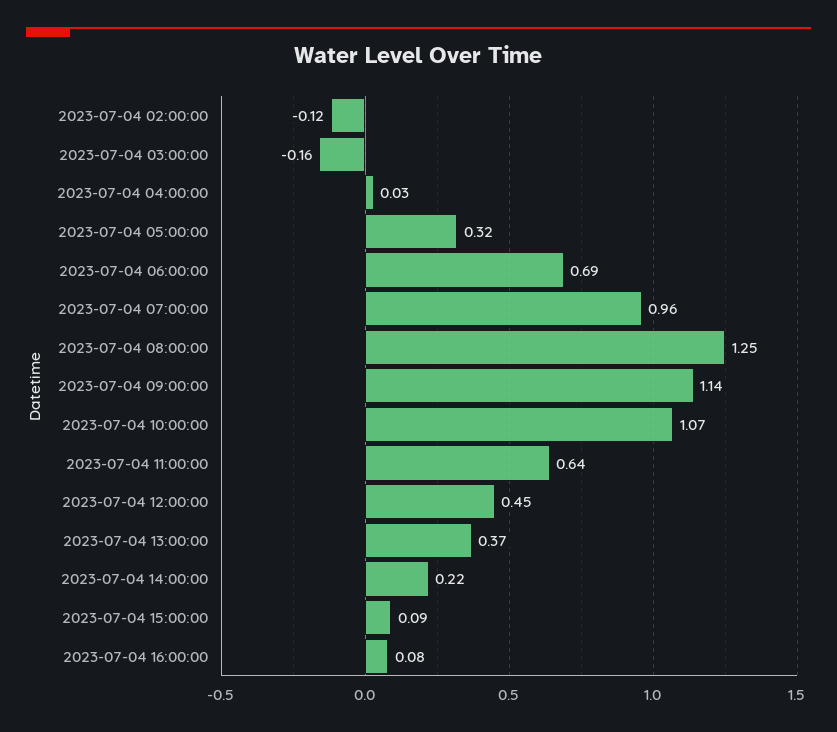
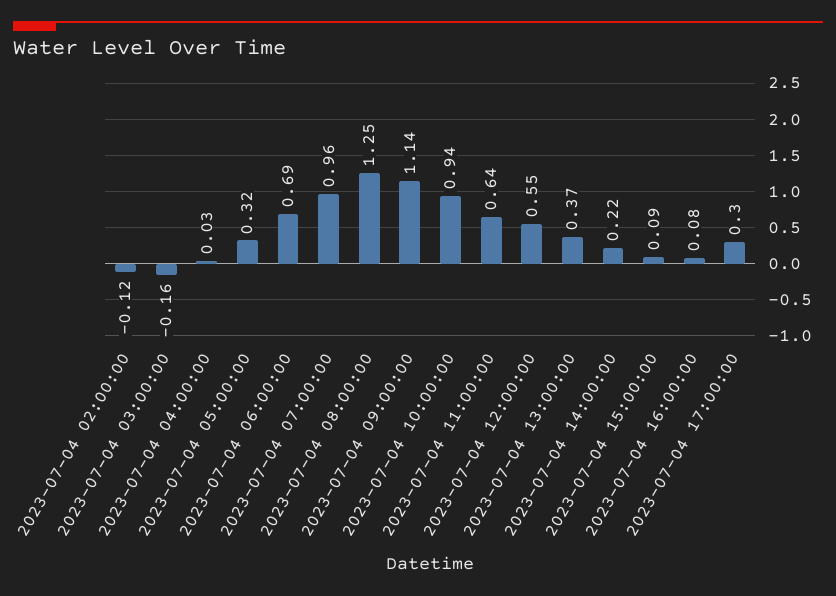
2023-07-04 10:00:00: 1.07 -> 0.94
2023-07-04 12:00:00: 0.45 -> 0.55
2023-07-04 17:00:00: none -> 0.3

